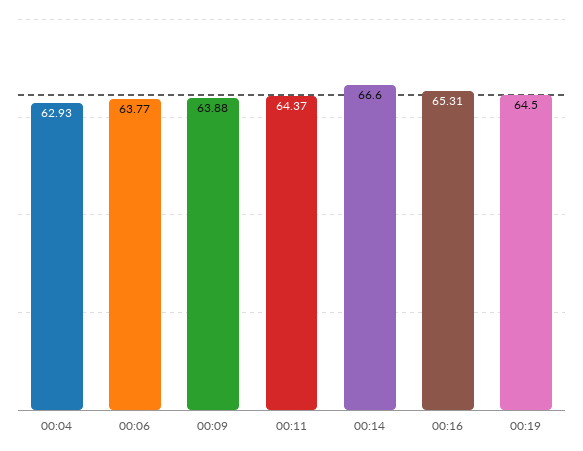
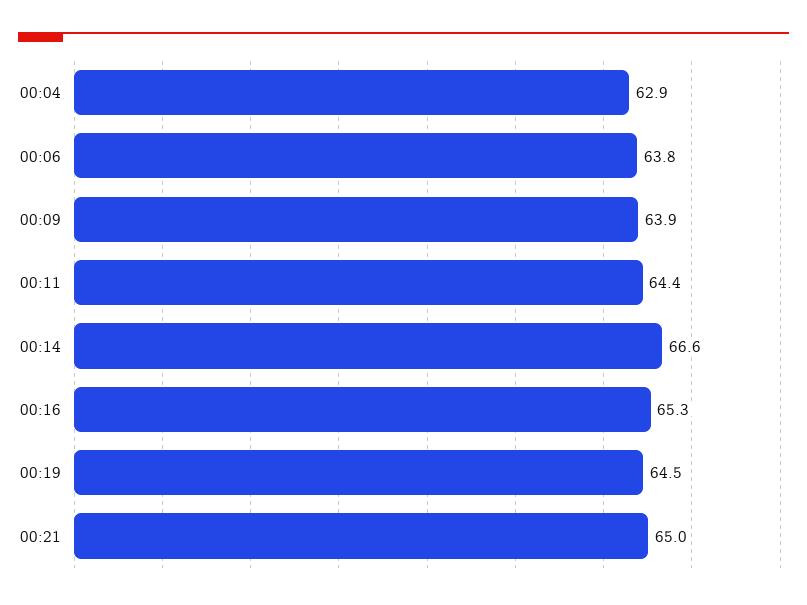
00:21: none -> 65

